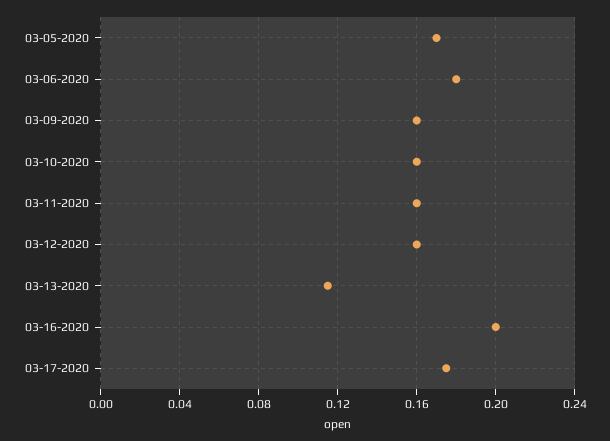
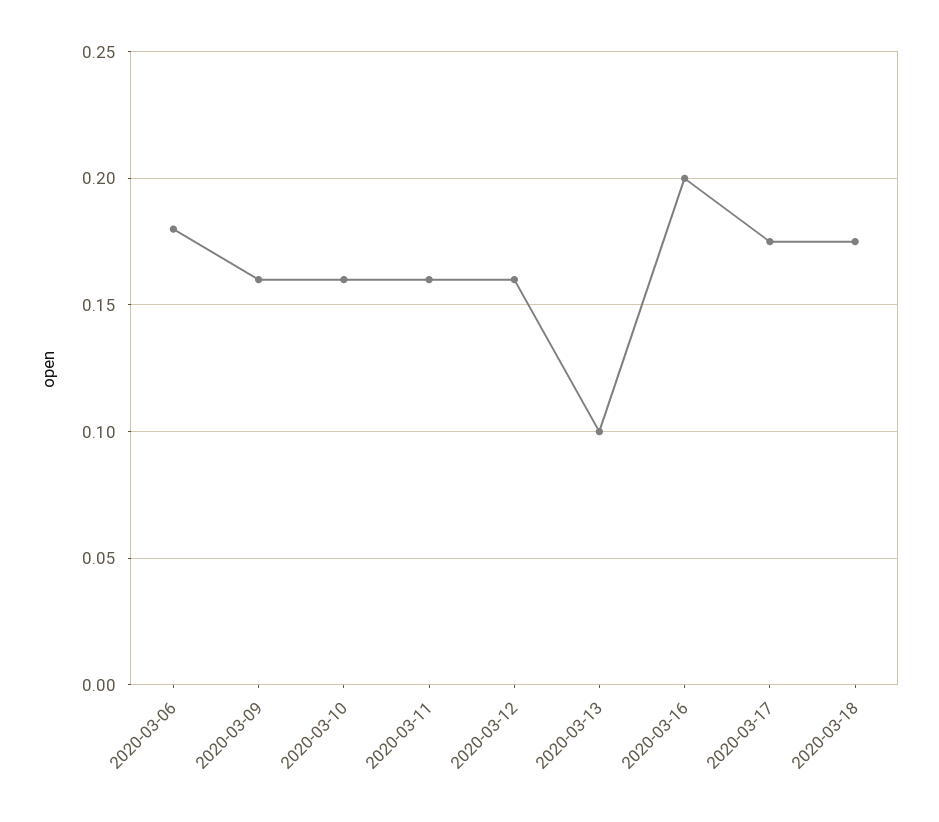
03-05-2020: 0.17 -> none
03-13-2020: 0.115 -> 0.1
2020-03-18: none -> 0.175

